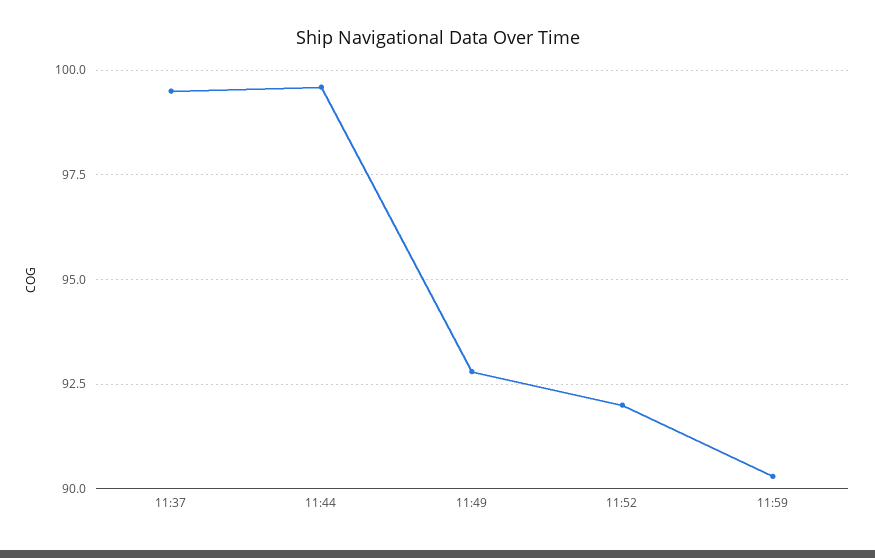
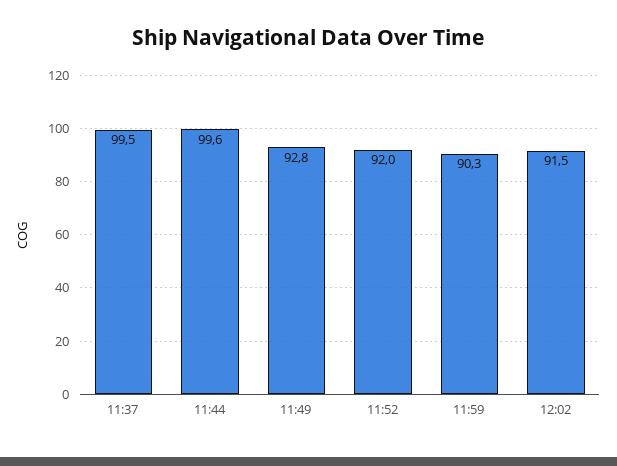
12:02: none -> 91.5

